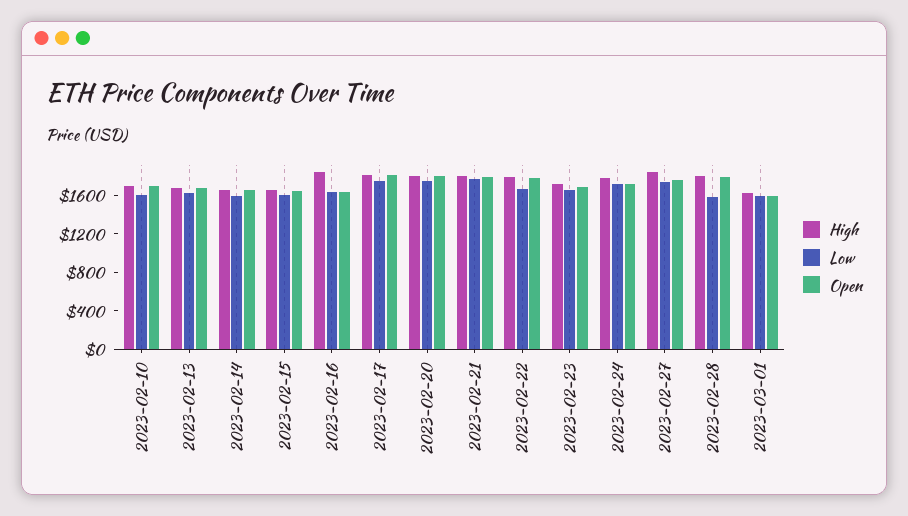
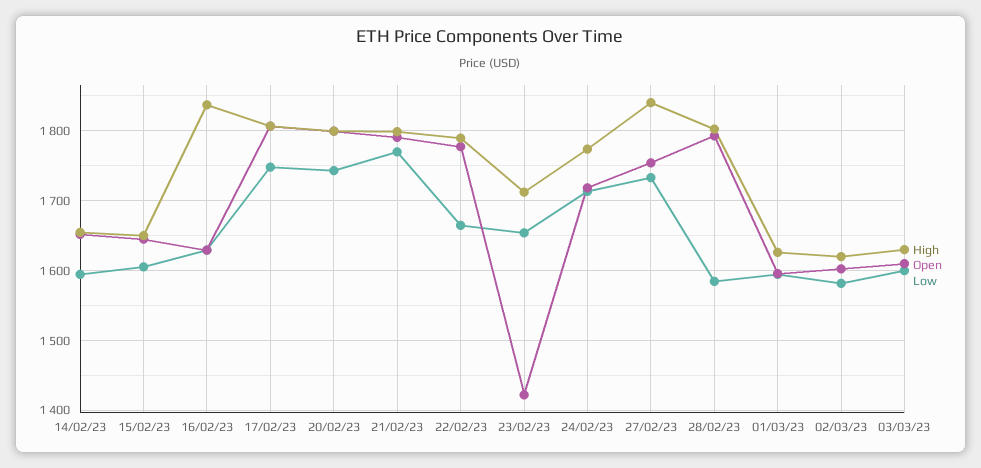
High, 2023-02-10: 1700 -> none
Low, 2023-02-10: 1600 -> none
Open, 2023-02-10: 1700 -> none
High, 2023-02-13: 1700 -> none
Low, 2023-02-13: 1600 -> none
Open, 2023-02-13: 1700 -> none
Open, 2023-02-23: 1700 -> 1420
High, 02/03/23: none -> 1620
Open, 02/03/23: none -> 1600
Low, 02/03/23: none -> 1580
High, 03/03/23: none -> 1630
Open, 03/03/23: none -> 1610
Low, 03/03/23: none -> 1600

